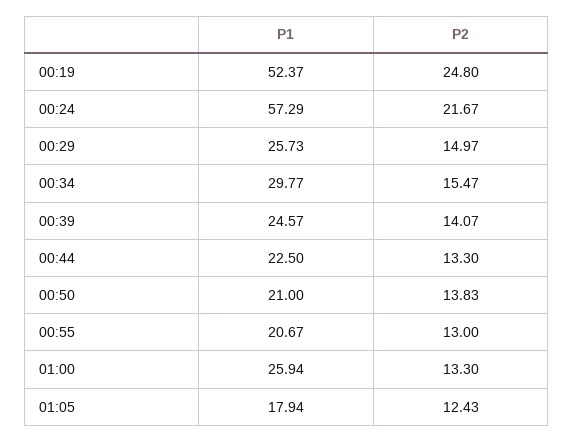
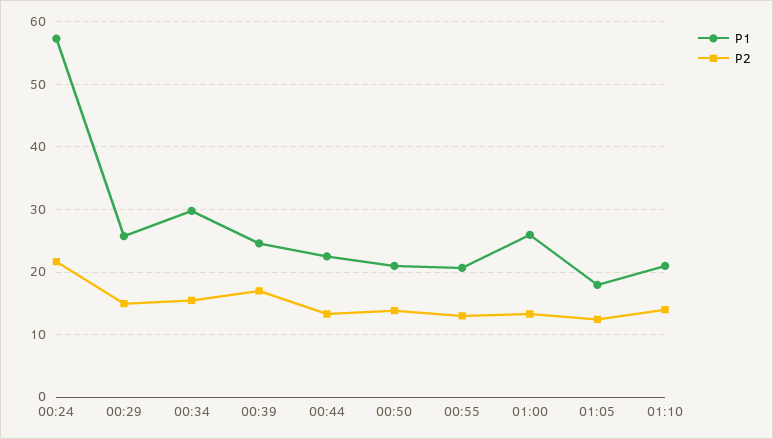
P1, 00:19: 52.37 -> none
P2, 00:19: 24.8 -> none
P2, 00:39: 14.07 -> 17
P1, 01:10: none -> 21
P2, 01:10: none -> 14

